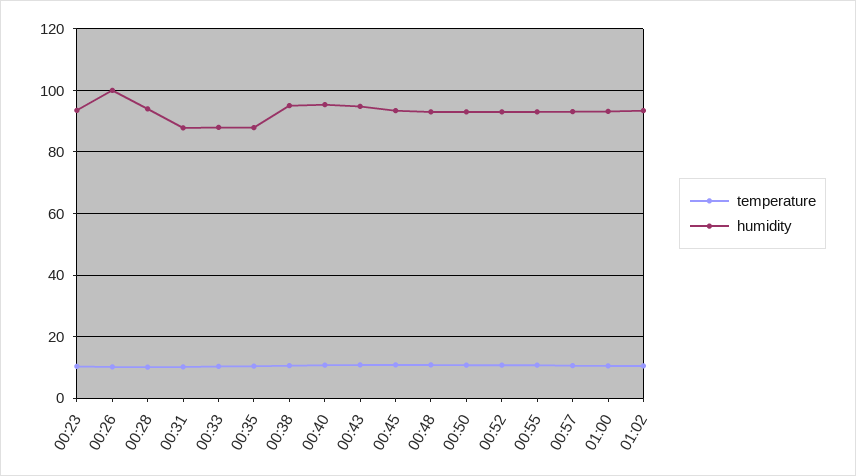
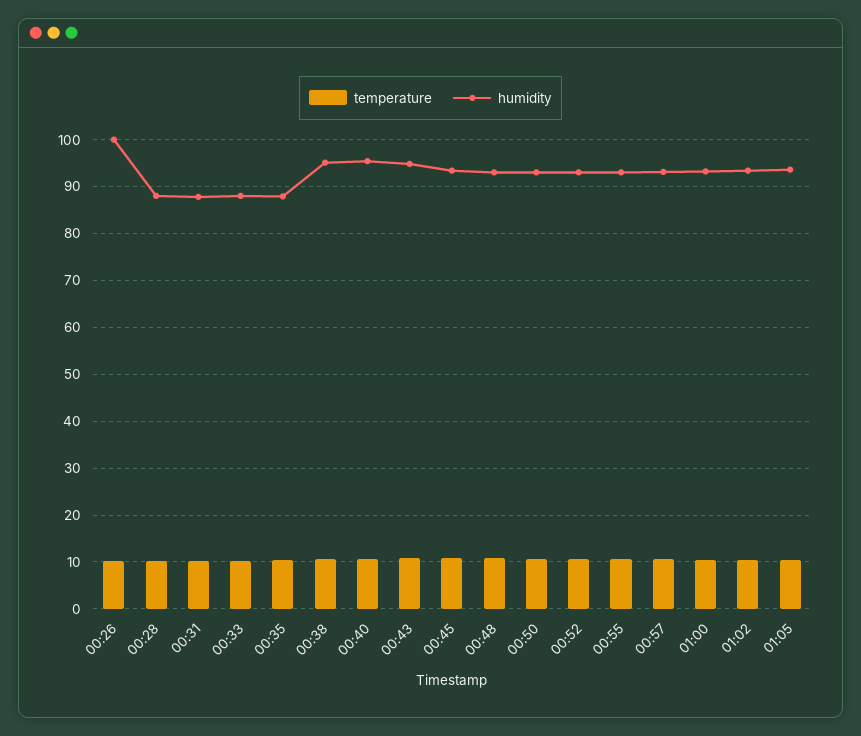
temperature, 00:23: 10 -> none
humidity, 00:23: 94 -> none
humidity, 00:28: 94 -> 88
temperature, 01:05: none -> 10
humidity, 01:05: none -> 94

